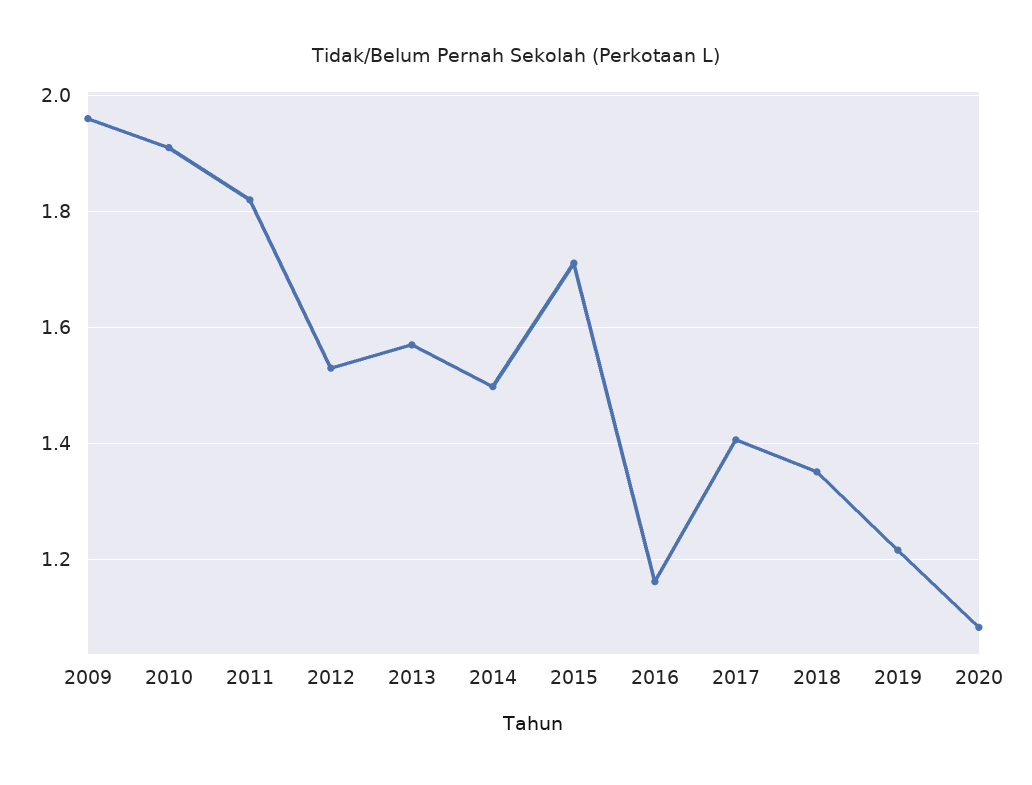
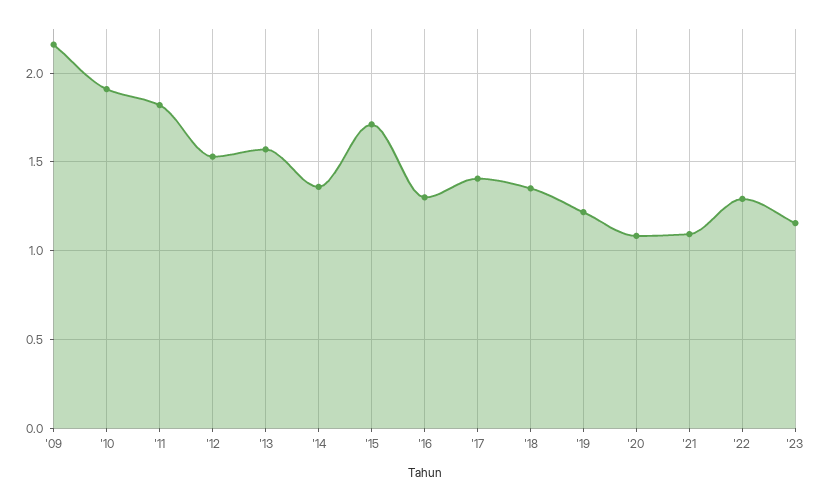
2009: 1.96 -> 2.15
2014: 1.5 -> 1.35
2016: 1.16 -> 1.3
'21: none -> 1.1
'22: none -> 1.3
'23: none -> 1.15

